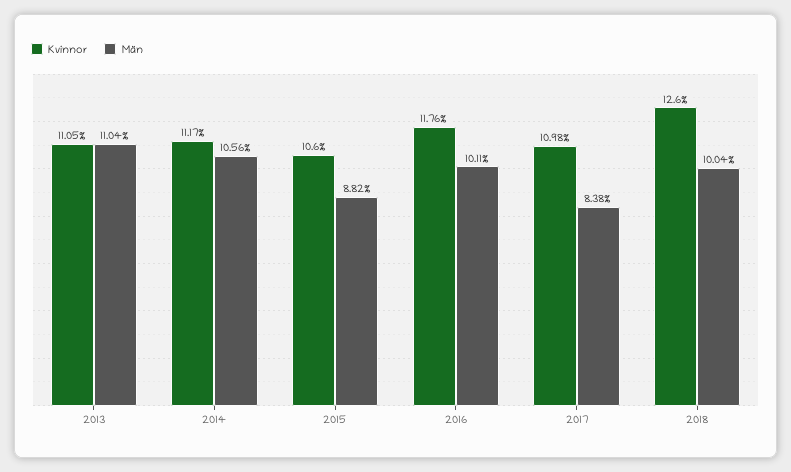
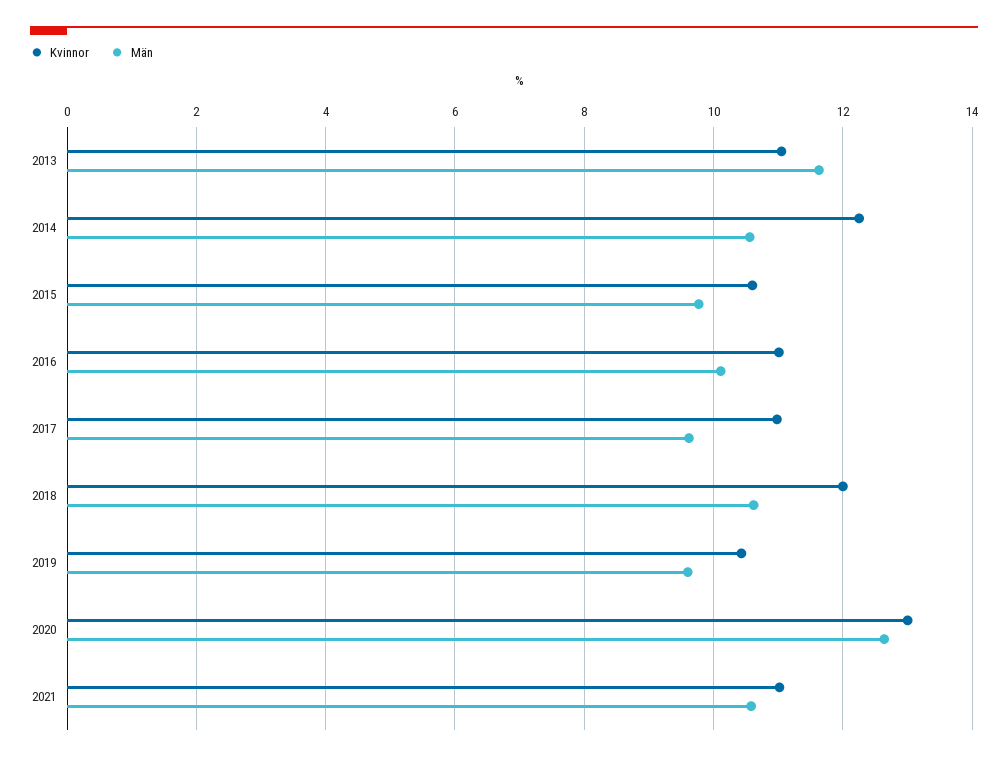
Män, 2013: 11.04 -> 11.6
Kvinnor, 2014: 11.17 -> 12.2
Män, 2015: 8.82 -> 9.8
Kvinnor, 2016: 11.76 -> 11
Män, 2017: 8.38 -> 9.6
Kvinnor, 2018: 12.6 -> 12
Män, 2018: 10.04 -> 10.6
Kvinnor, 2019: none -> 10.4
Män, 2019: none -> 9.6
Kvinnor, 2020: none -> 13
Män, 2020: none -> 12.6
Kvinnor, 2021: none -> 11
Män, 2021: none -> 10.6

